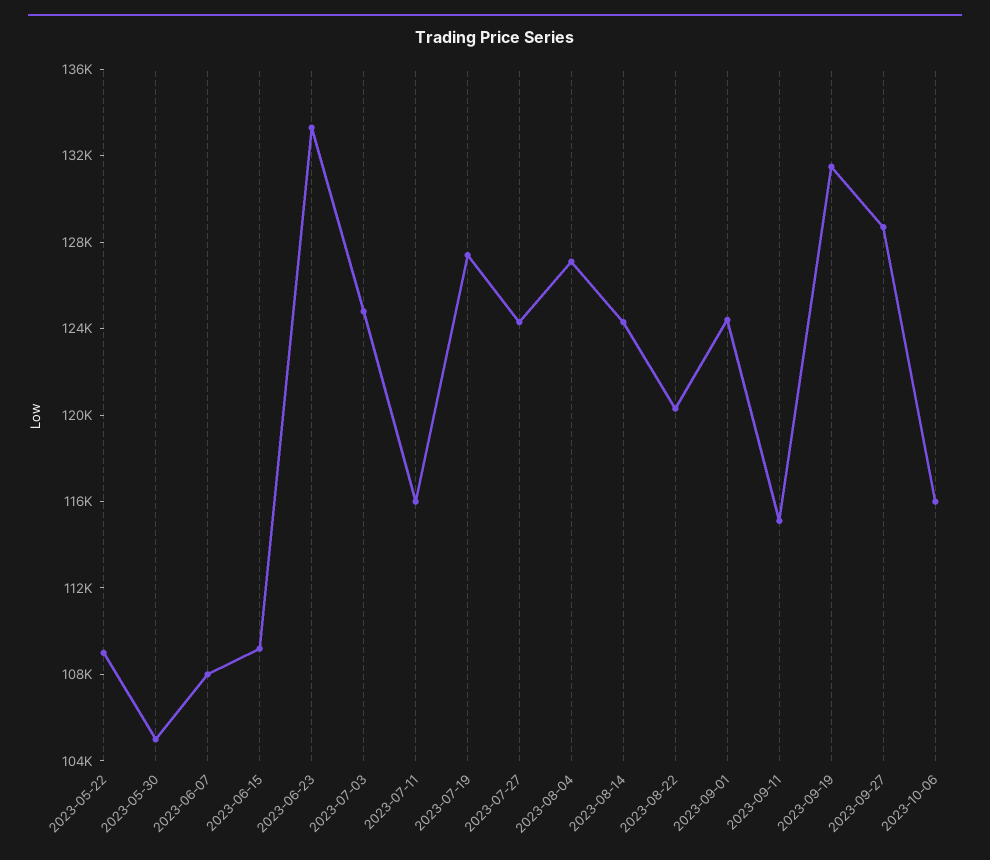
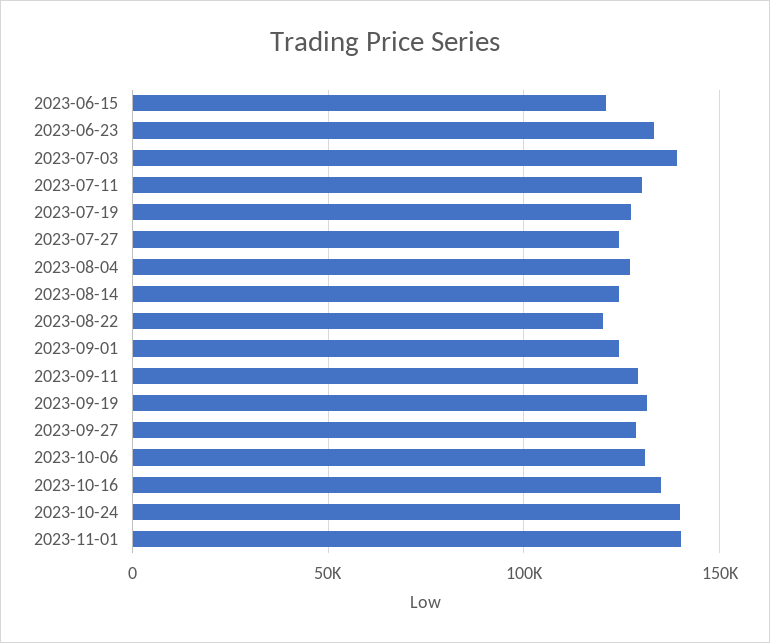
2023-05-22: 109000 -> none
2023-05-30: 105000 -> none
2023-06-07: 108000 -> none
2023-06-15: 109000 -> 120000
2023-07-03: 125000 -> 140000
2023-07-11: 116000 -> 130000
2023-09-11: 115000 -> 130000
2023-10-06: 116000 -> 130000
2023-10-16: none -> 135000
2023-10-24: none -> 140000
2023-11-01: none -> 140000

